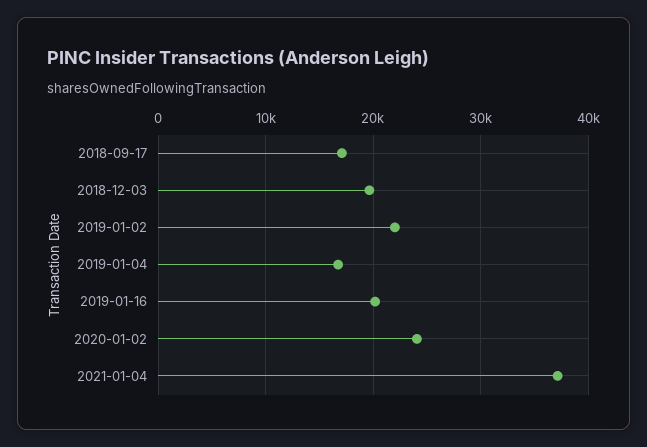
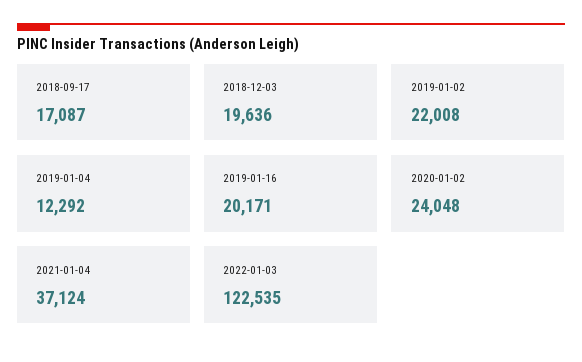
2019-01-04: 17000 -> 12292
2022-01-03: none -> 122535

